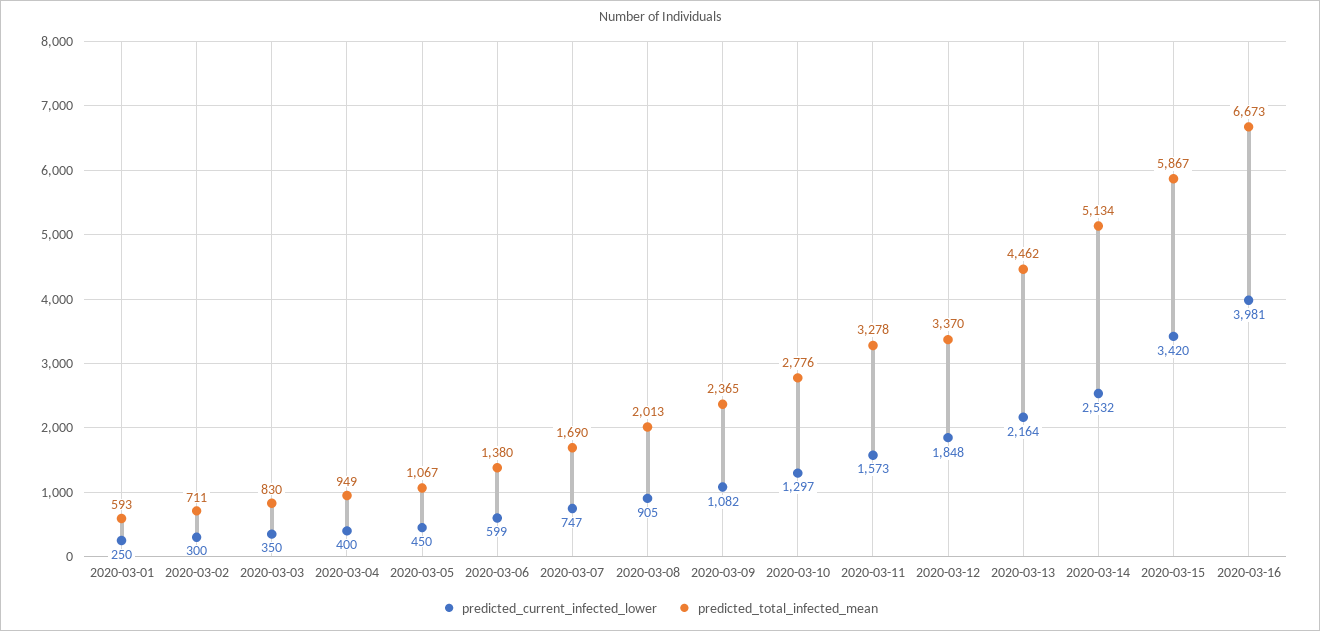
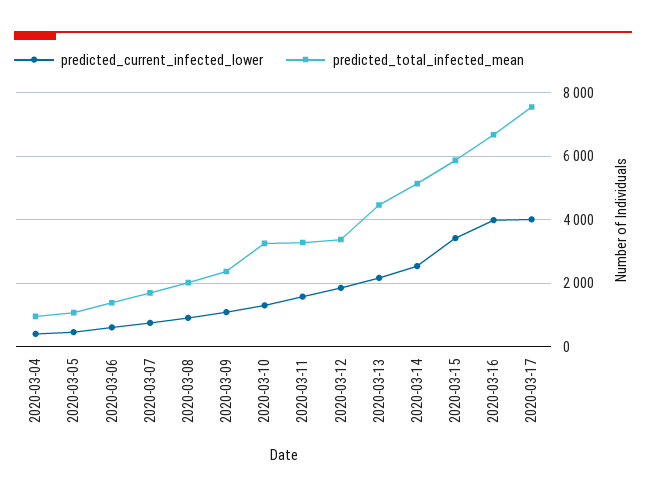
predicted_current_infected_lower, 2020-03-01: 250 -> none
predicted_total_infected_mean, 2020-03-01: 593 -> none
predicted_current_infected_lower, 2020-03-02: 300 -> none
predicted_total_infected_mean, 2020-03-02: 711 -> none
predicted_current_infected_lower, 2020-03-03: 350 -> none
predicted_total_infected_mean, 2020-03-03: 830 -> none
predicted_total_infected_mean, 2020-03-10: 2776 -> 3200
predicted_current_infected_lower, 2020-03-17: none -> 4000
predicted_total_infected_mean, 2020-03-17: none -> 7600

